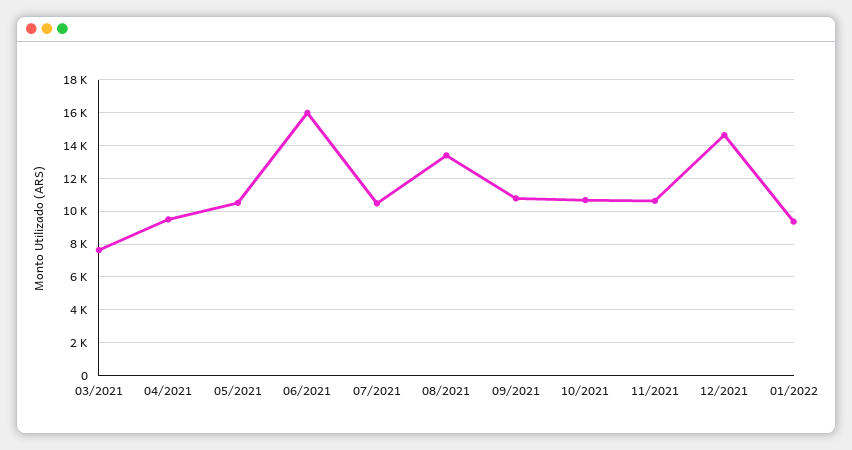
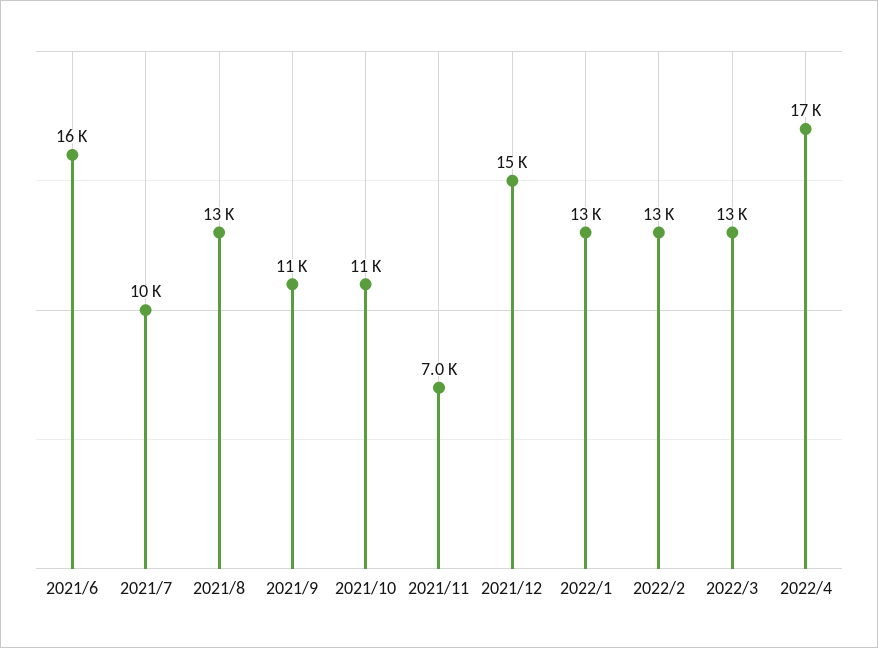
03/2021: 7500 -> none
04/2021: 9500 -> none
05/2021: 10500 -> none
11/2021: 10500 -> 7000
01/2022: 9500 -> 13000
2022/2: none -> 13000
2022/3: none -> 13000
2022/4: none -> 17000

